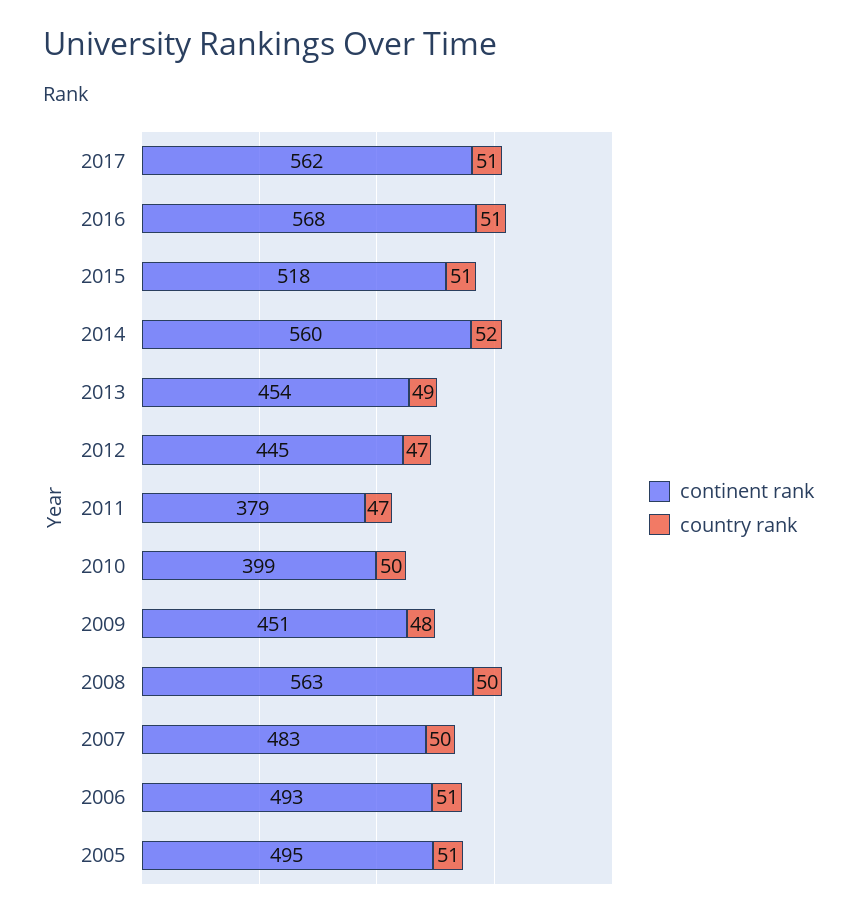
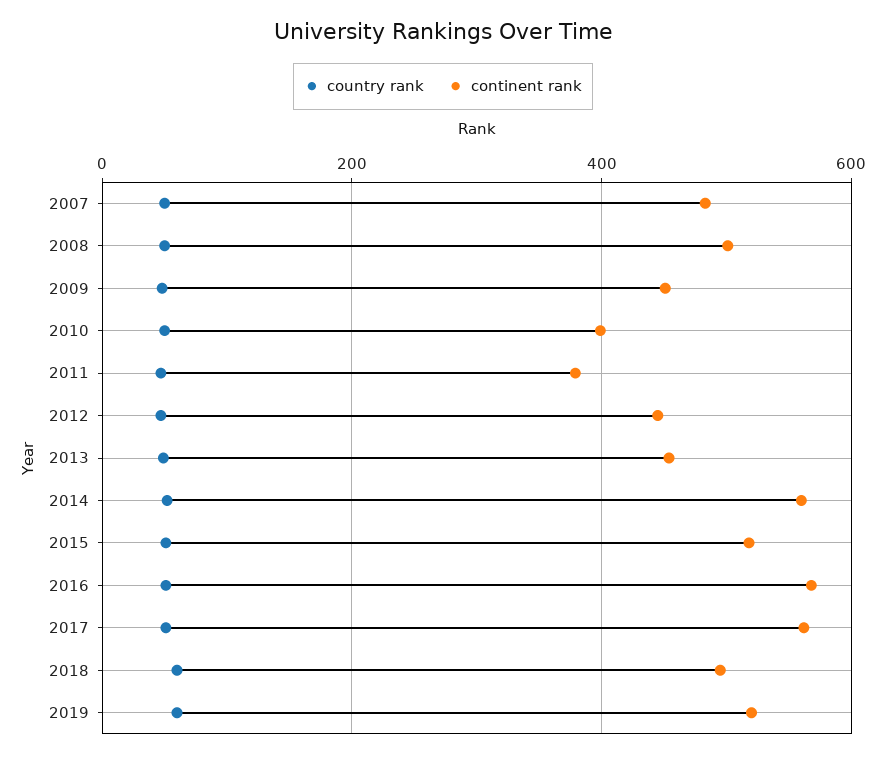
continent rank, 2008: 563 -> 500
continent rank, 2006: 493 -> none
country rank, 2006: 51 -> none
continent rank, 2005: 495 -> none
country rank, 2005: 51 -> none
country rank, 2018: none -> 60
continent rank, 2018: none -> 500
country rank, 2019: none -> 60
continent rank, 2019: none -> 520

